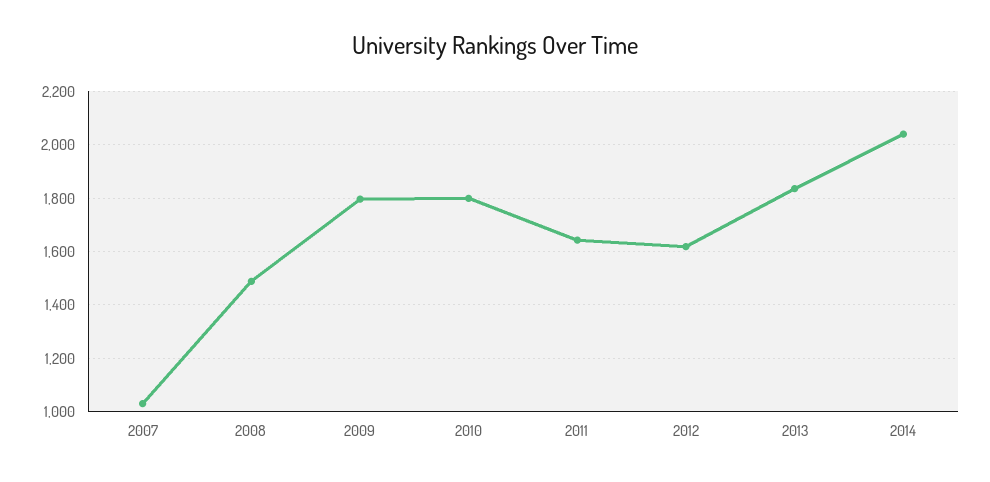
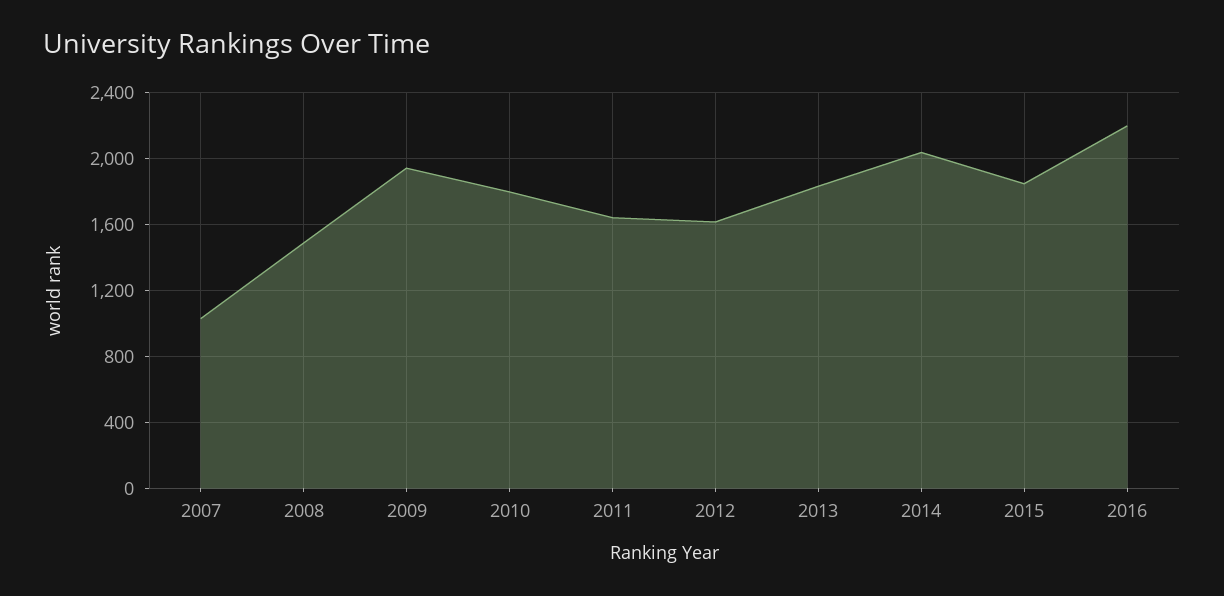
2009: 1800 -> 1950
2015: none -> 1850
2016: none -> 2200

